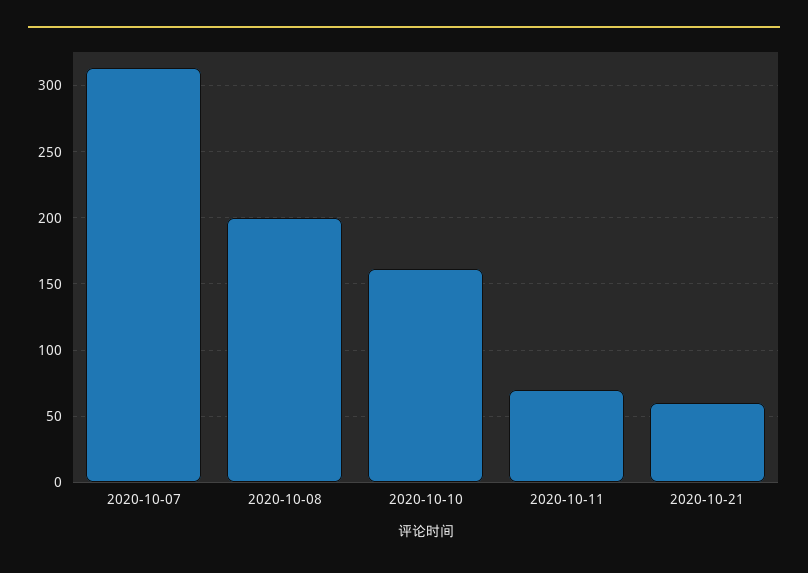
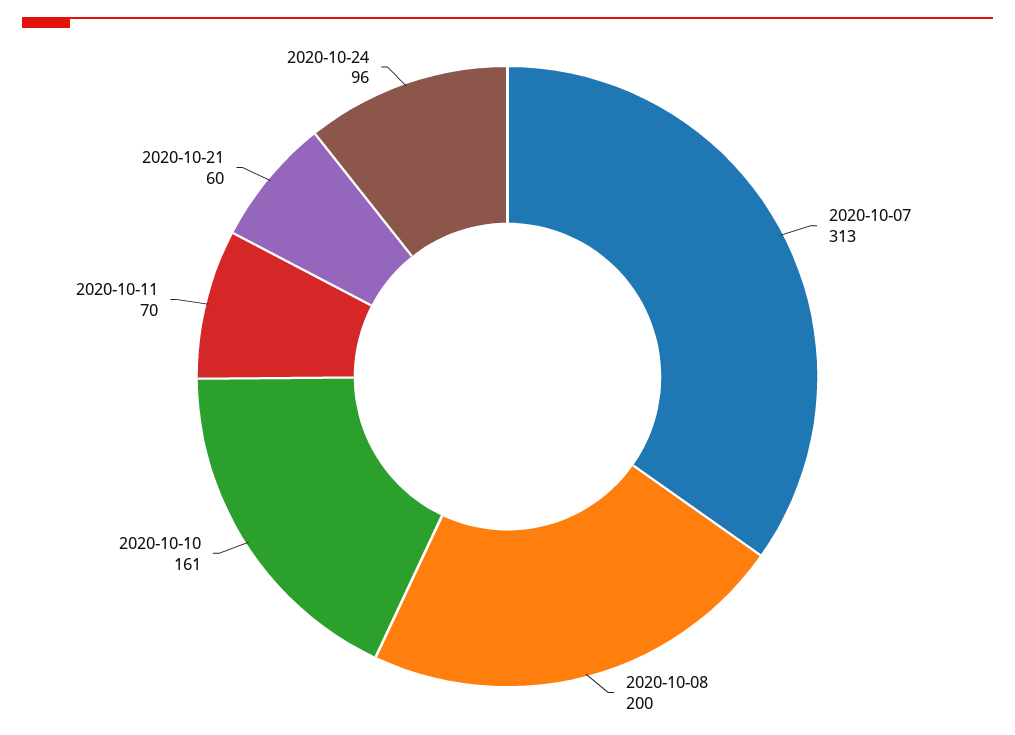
2020-10-24: none -> 96

